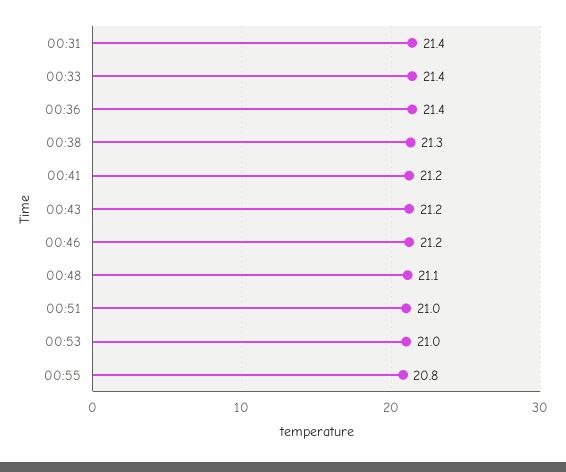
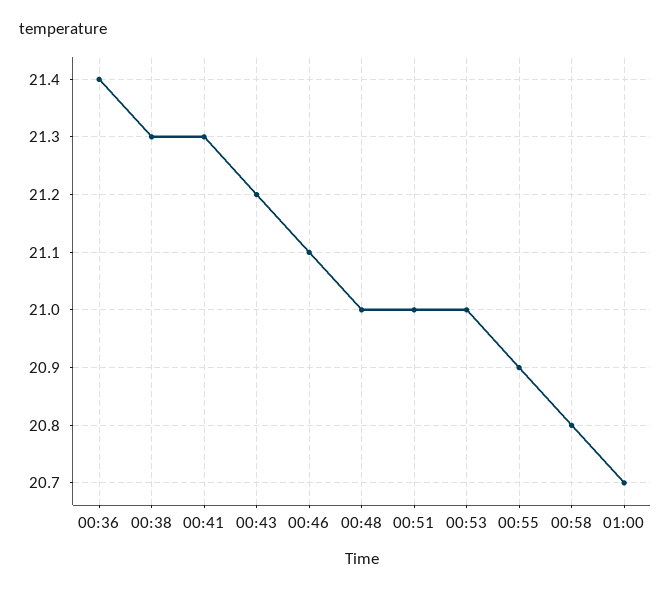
00:31: 21.4 -> none
00:33: 21.4 -> none
00:41: 21.2 -> 21.3
00:46: 21.2 -> 21.1
00:48: 21.1 -> 21
00:55: 20.8 -> 20.9
00:58: none -> 20.8
01:00: none -> 20.7

